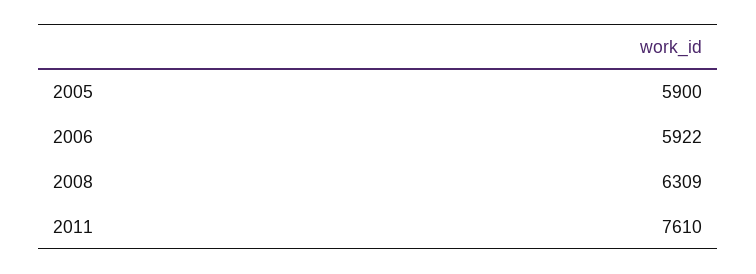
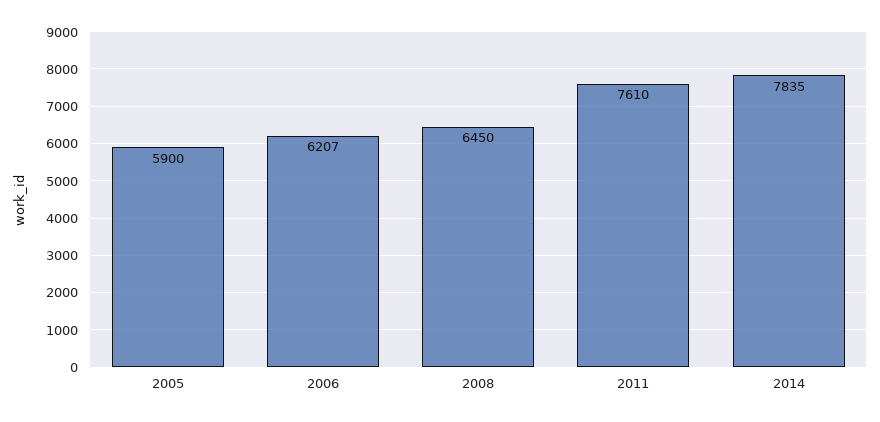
2006: 5922 -> 6207
2008: 6309 -> 6450
2014: none -> 7835

